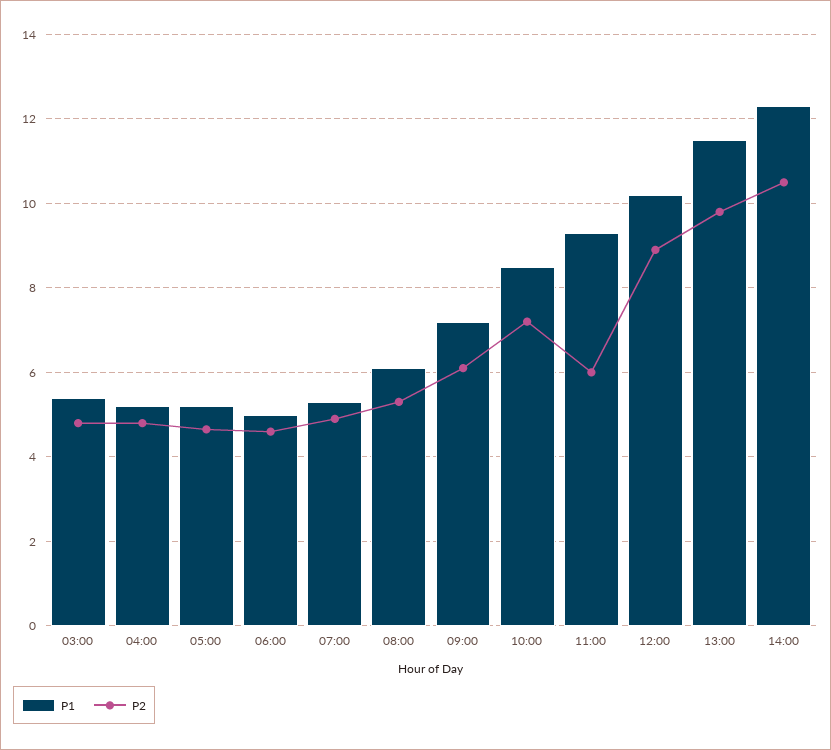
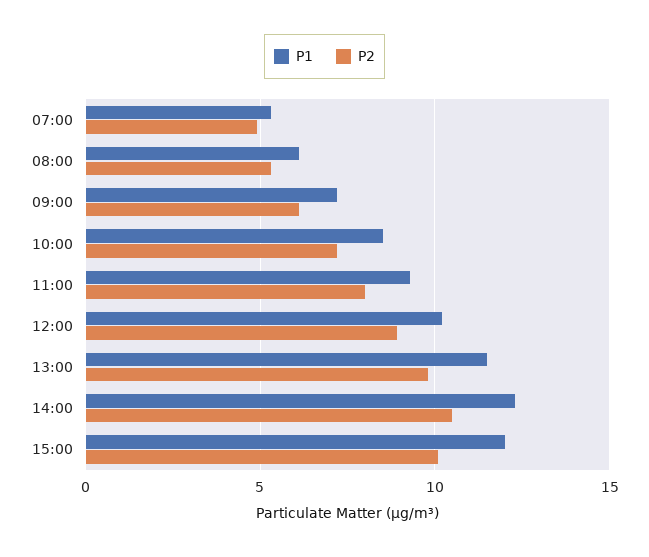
P1, 03:00: 5.4 -> none
P2, 03:00: 4.8 -> none
P1, 04:00: 5.2 -> none
P2, 04:00: 4.8 -> none
P1, 05:00: 5.2 -> none
P2, 05:00: 4.6 -> none
P1, 06:00: 5 -> none
P2, 06:00: 4.6 -> none
P2, 11:00: 6 -> 8
P1, 15:00: none -> 12
P2, 15:00: none -> 10

